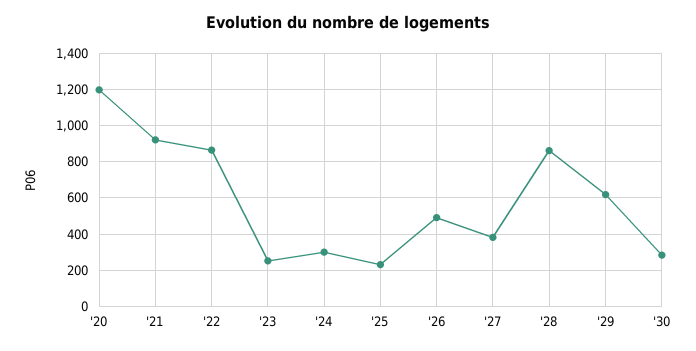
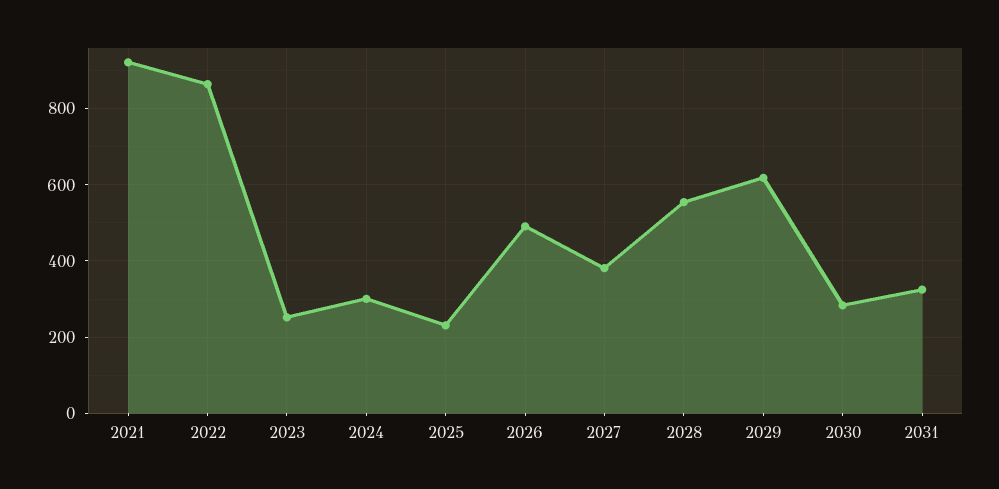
'20: 1200 -> none
'28: 850 -> 560
2031: none -> 320

